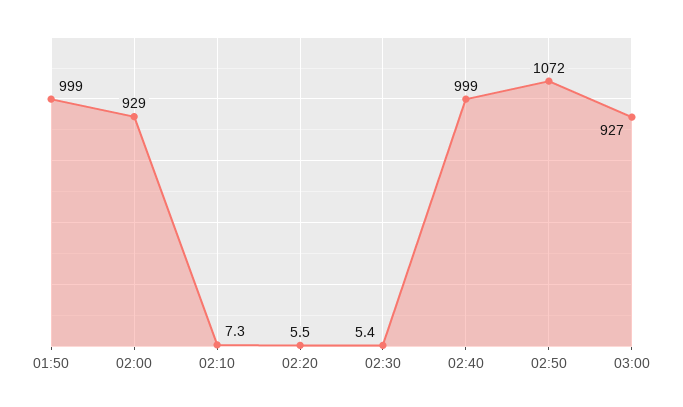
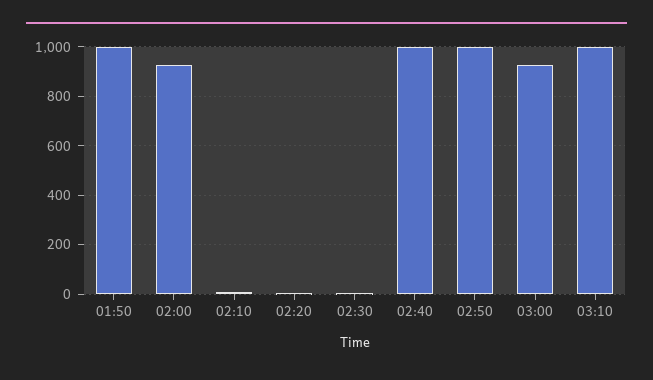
02:50: 1072 -> 1000
03:10: none -> 1000

